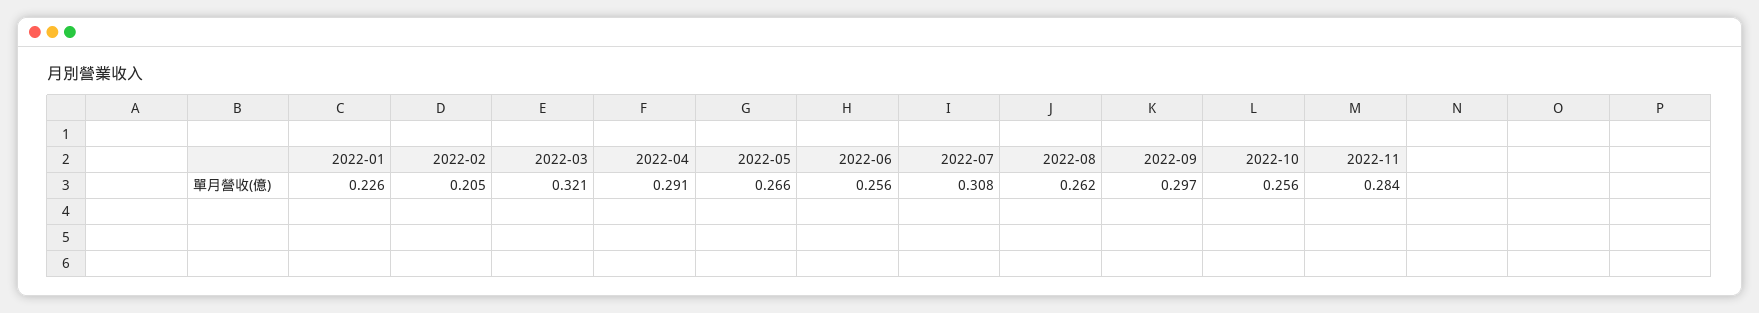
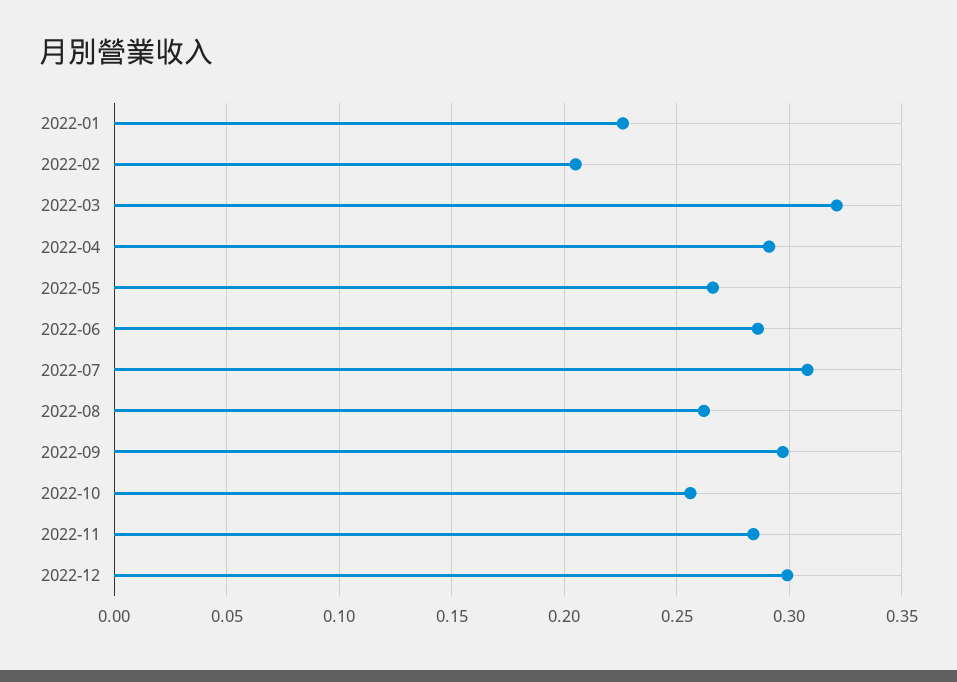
2022-06: 0.256 -> 0.285
2022-12: none -> 0.3

